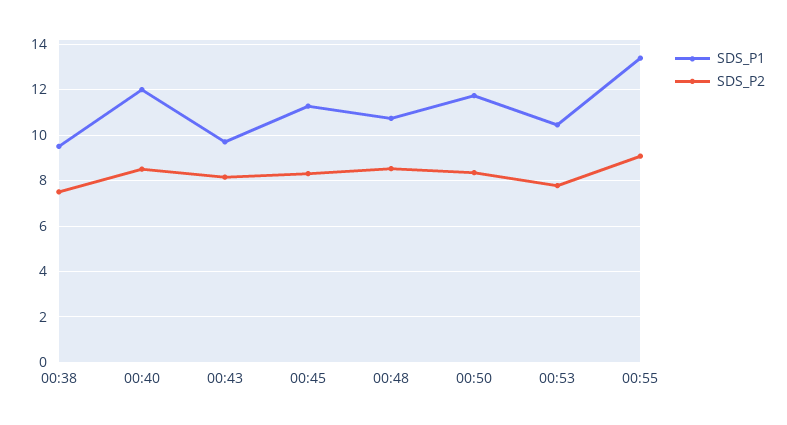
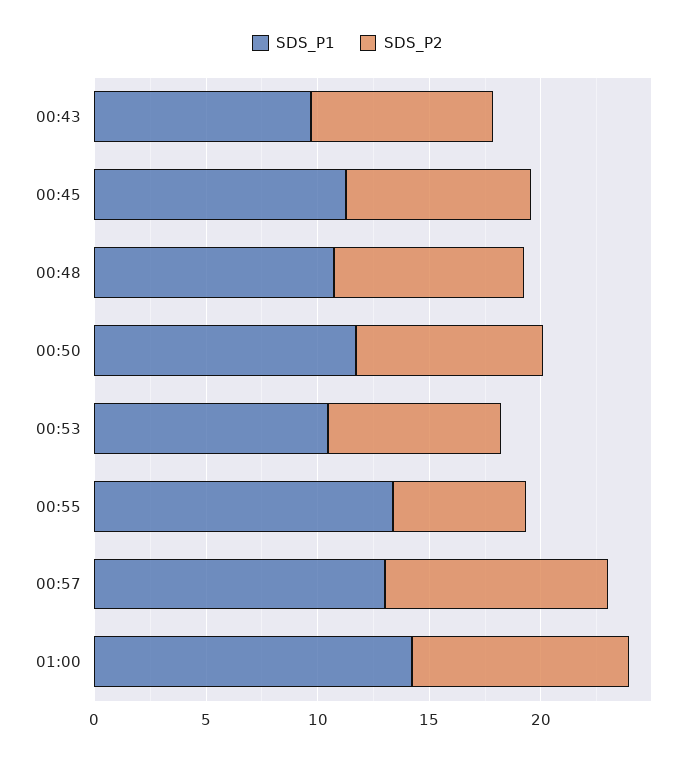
SDS_P1, 00:38: 9.5 -> none
SDS_P2, 00:38: 7.5 -> none
SDS_P1, 00:40: 12 -> none
SDS_P2, 00:40: 8.5 -> none
SDS_P2, 00:55: 9 -> 6
SDS_P1, 00:57: none -> 13
SDS_P2, 00:57: none -> 10
SDS_P1, 01:00: none -> 14
SDS_P2, 01:00: none -> 10

